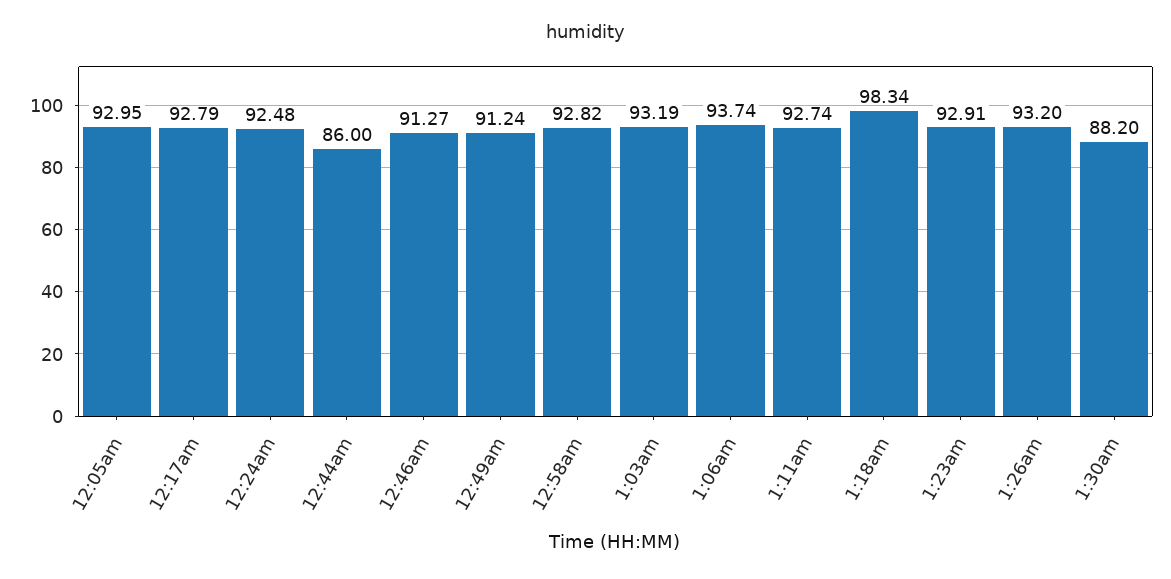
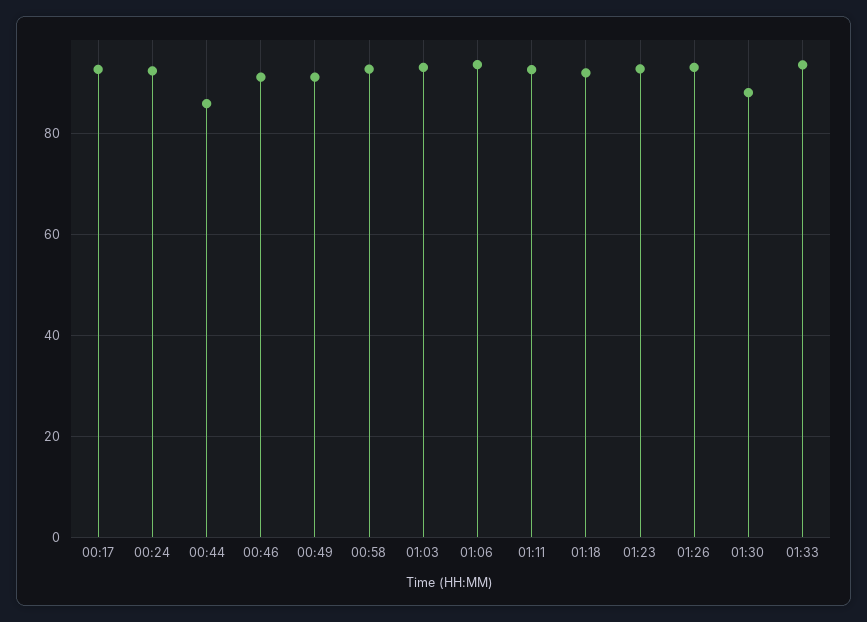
12:05am: 92.95 -> none
1:18am: 98.34 -> 92
01:33: none -> 94

